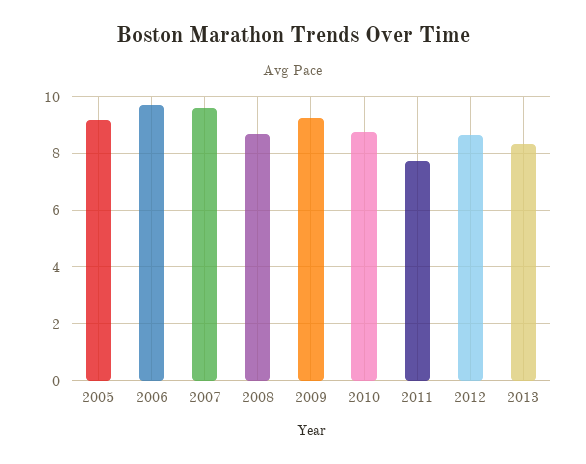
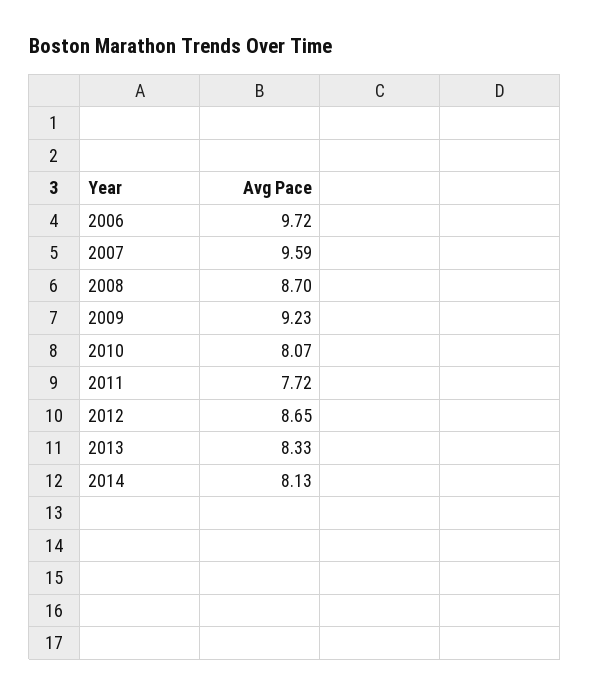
2005: 9.25 -> none
2010: 8.75 -> 8.07
2014: none -> 8.13

